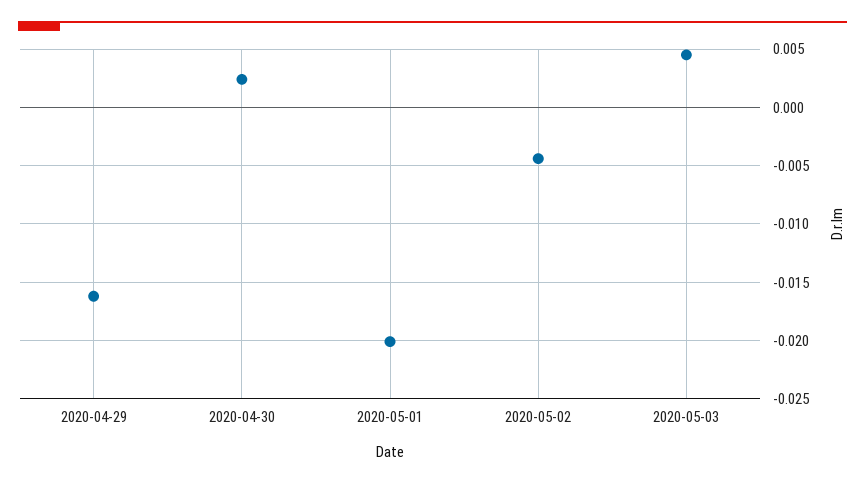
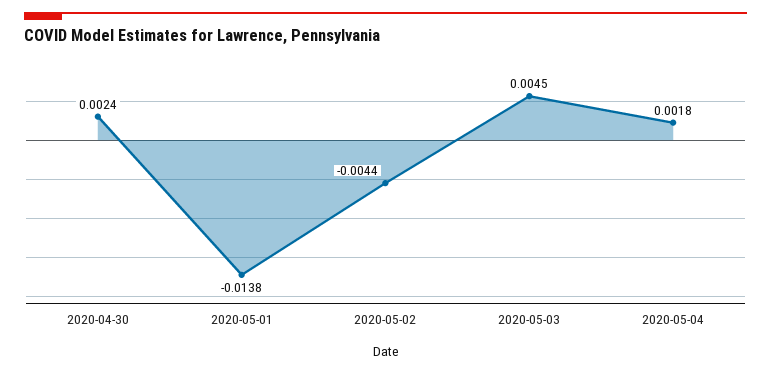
2020-04-29: -0.016 -> none
2020-05-01: -0.02 -> -0.0138
2020-05-04: none -> 0.0018

